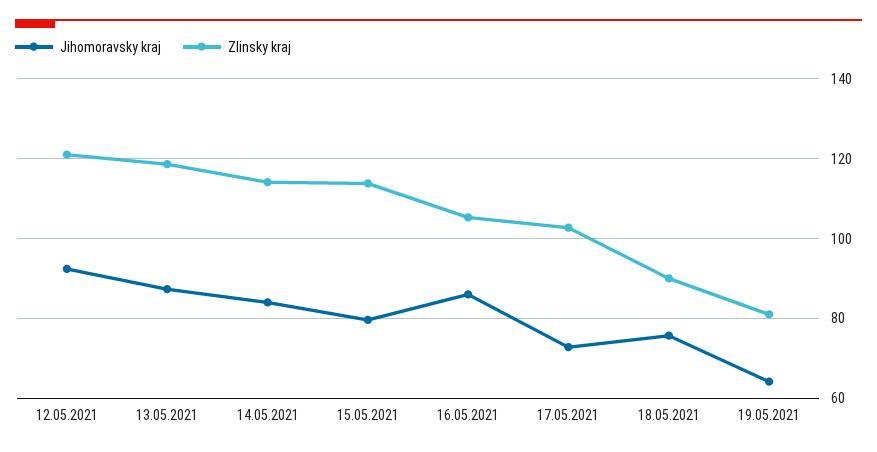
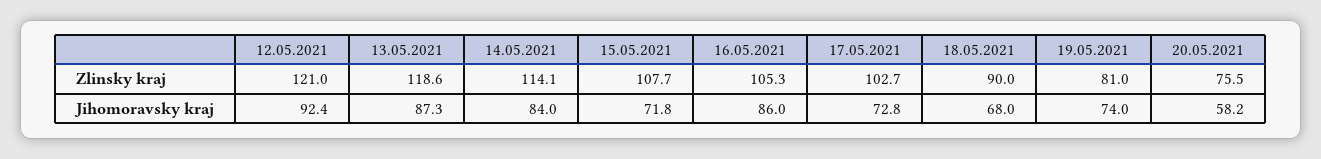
Jihomoravsky kraj, 15.05.2021: 80 -> 71.8
Zlinsky kraj, 15.05.2021: 114 -> 107.7
Jihomoravsky kraj, 18.05.2021: 76 -> 68
Jihomoravsky kraj, 19.05.2021: 64 -> 74
Zlinsky kraj, 20.05.2021: none -> 75.5
Jihomoravsky kraj, 20.05.2021: none -> 58.2

